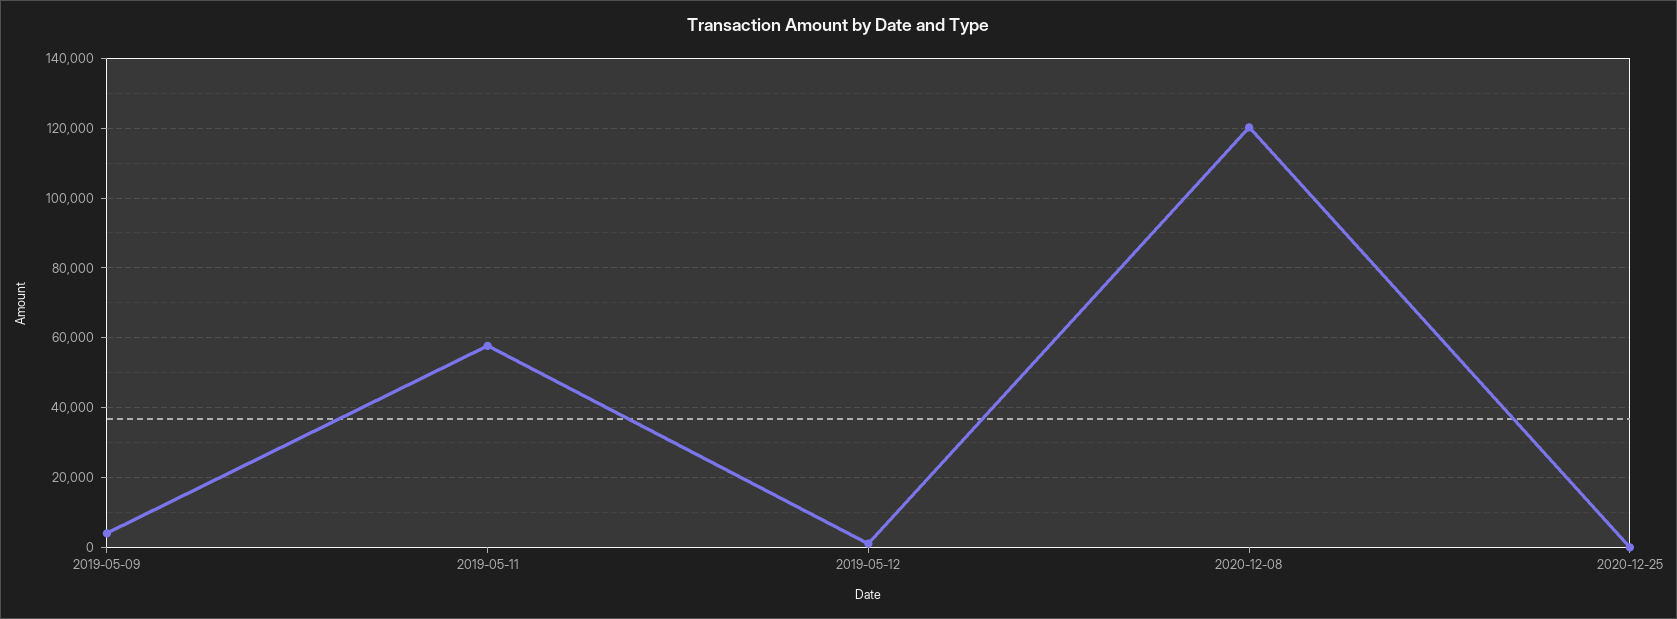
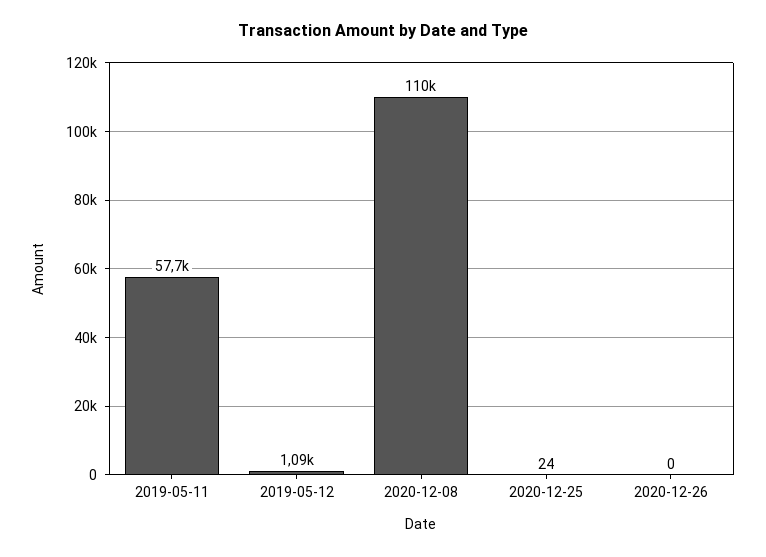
2019-05-09: 4000 -> none
2020-12-08: 120000 -> 110000
2020-12-26: none -> 0

